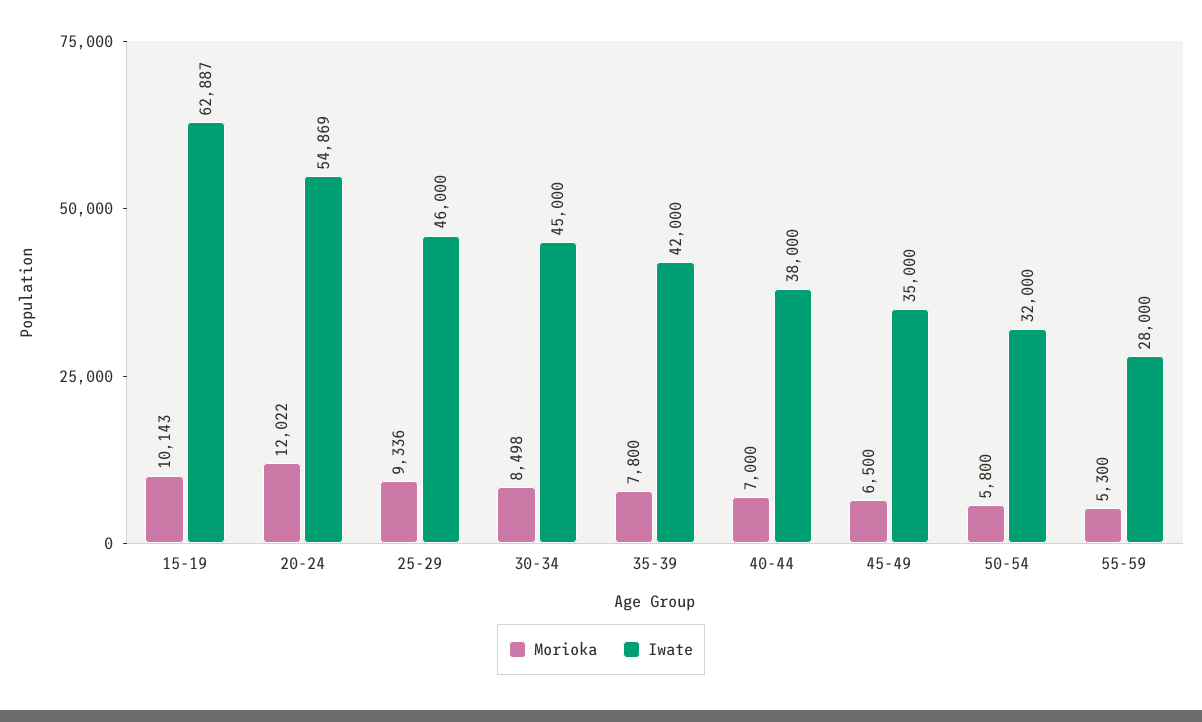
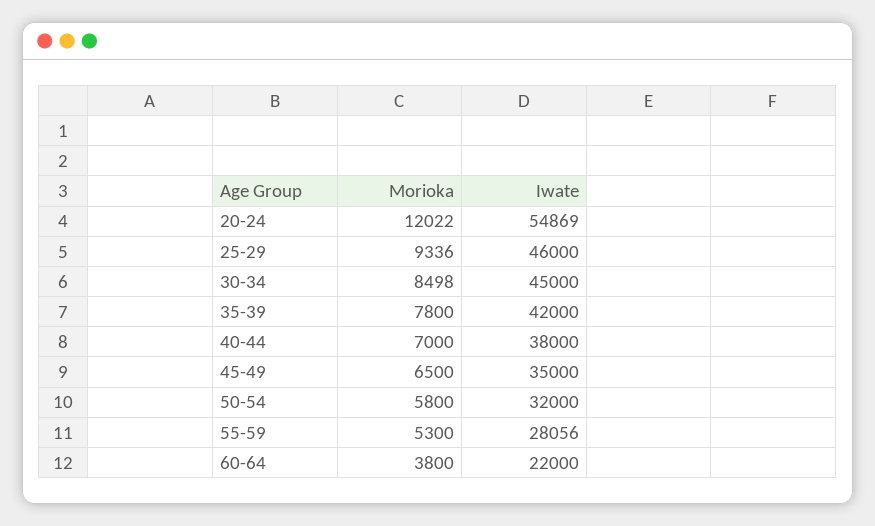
Morioka, 15-19: 10143 -> none
Iwate, 15-19: 62887 -> none
Iwate, 55-59: 28000 -> 28056
Morioka, 60-64: none -> 3800
Iwate, 60-64: none -> 22000

